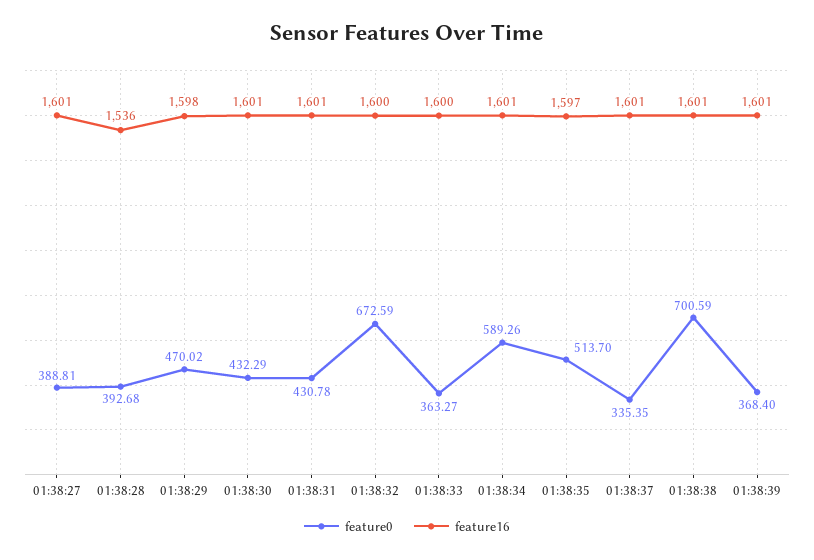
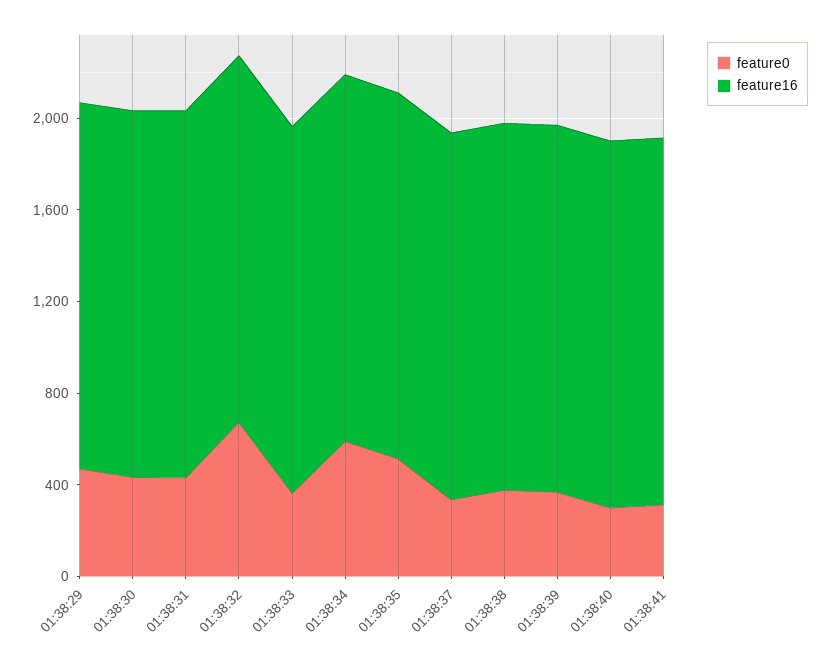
feature0, 01:38:27: 388.81 -> none
feature16, 01:38:27: 1601 -> none
feature0, 01:38:28: 392.68 -> none
feature16, 01:38:28: 1536 -> none
feature0, 01:38:38: 700.59 -> 400
feature0, 01:38:40: none -> 300
feature16, 01:38:40: none -> 1600
feature0, 01:38:41: none -> 300
feature16, 01:38:41: none -> 1600

